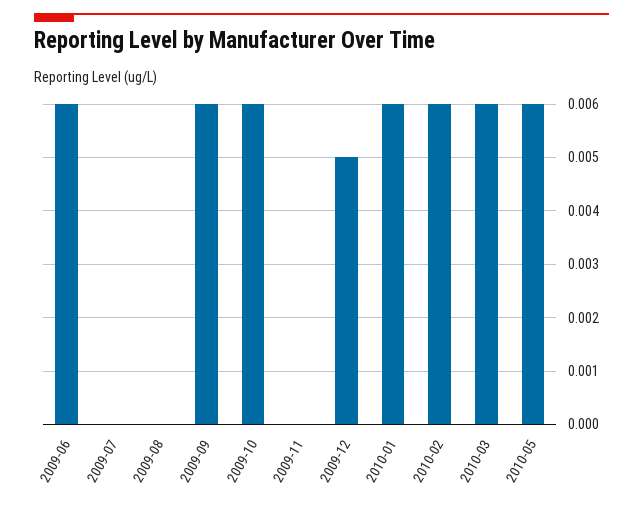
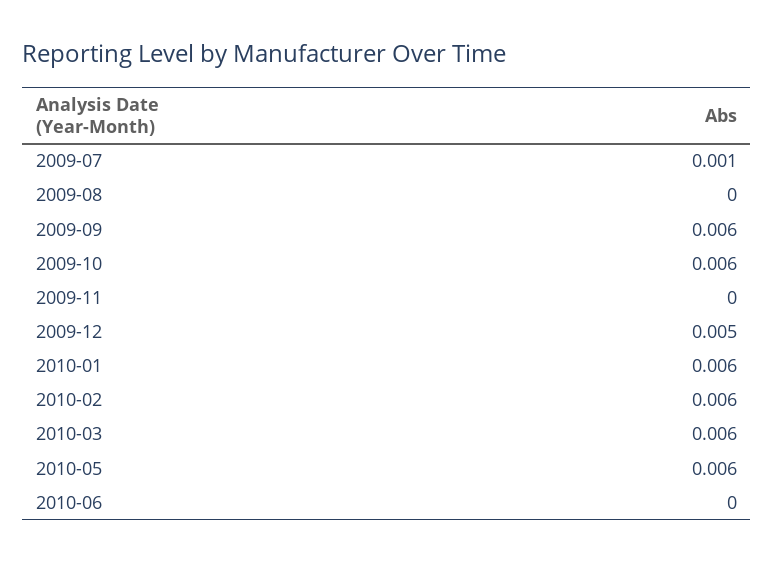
2009-06: 0.006 -> none
2009-07: 0 -> 0.001
2010-06: none -> 0

